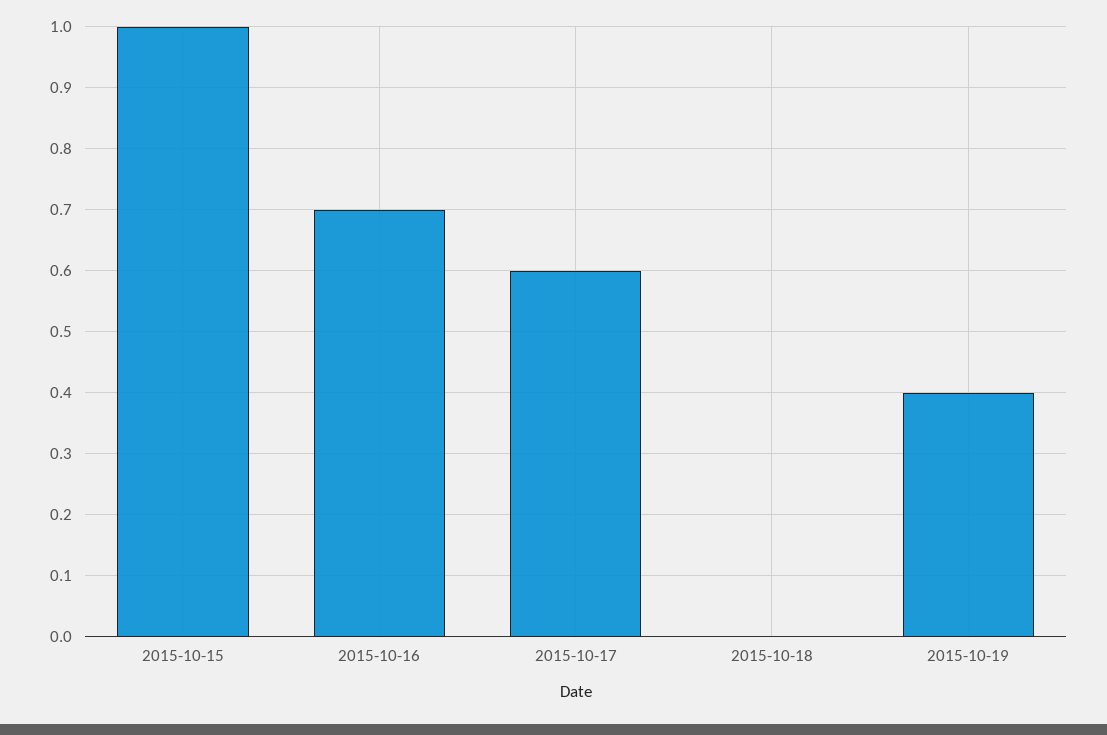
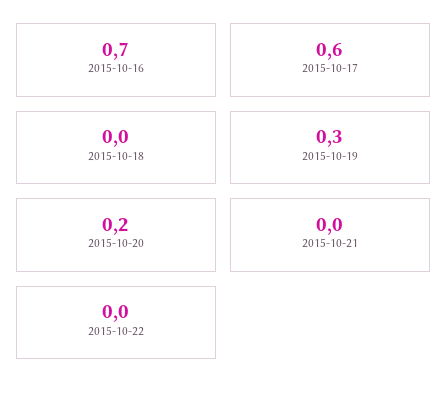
2015-10-15: 1 -> none
2015-10-19: 0.4 -> 0.3
2015-10-20: none -> 0.2
2015-10-21: none -> 0
2015-10-22: none -> 0

